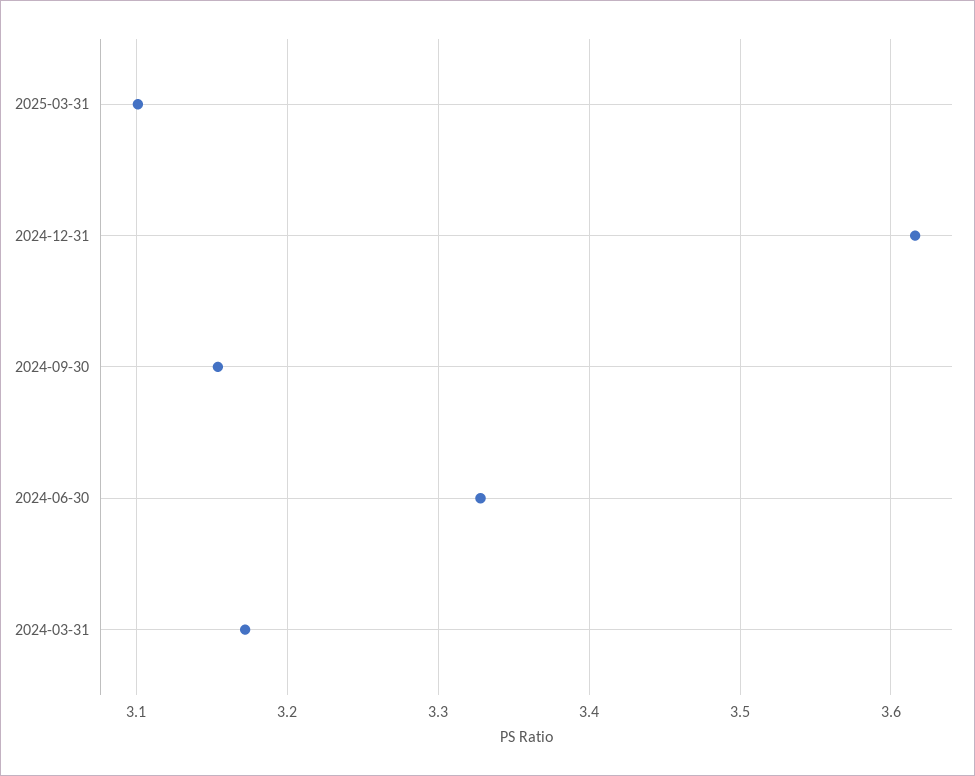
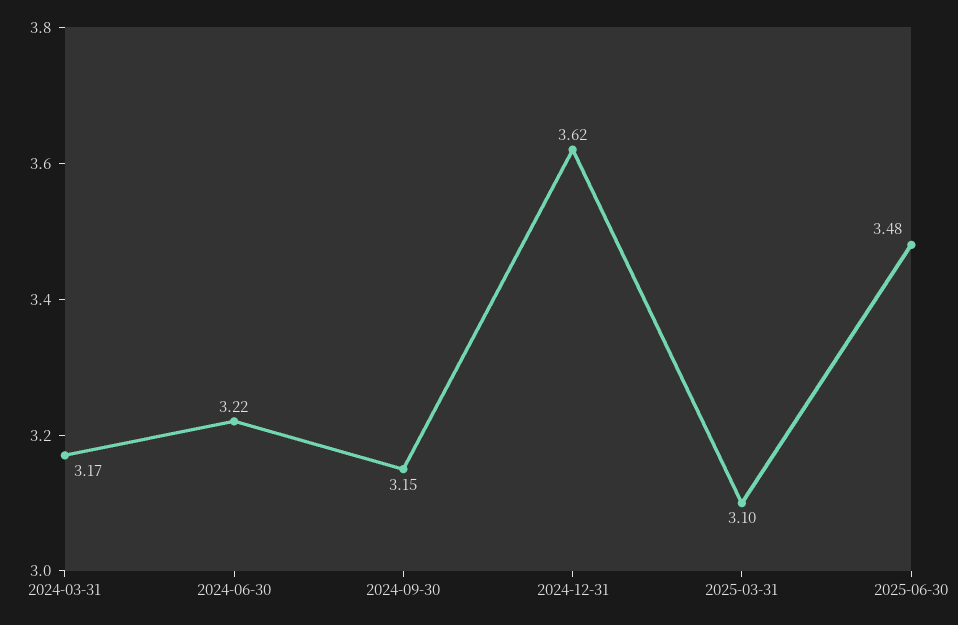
2024-06-30: 3.33 -> 3.22
2025-06-30: none -> 3.48

